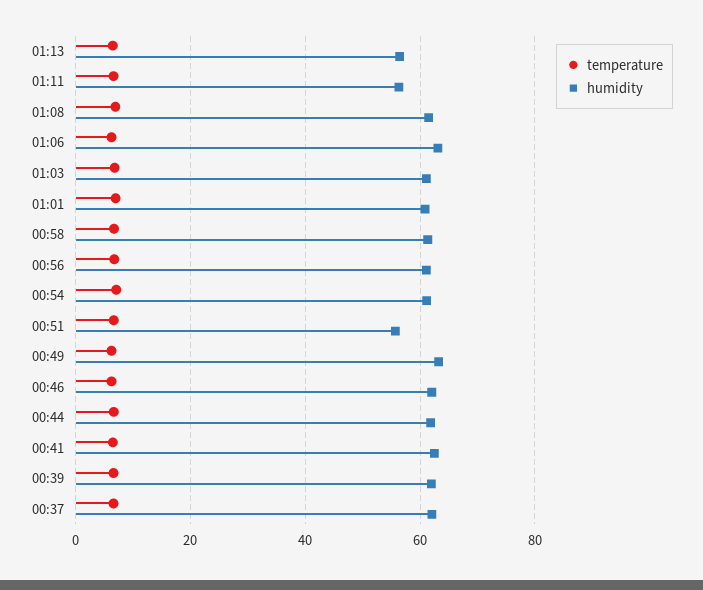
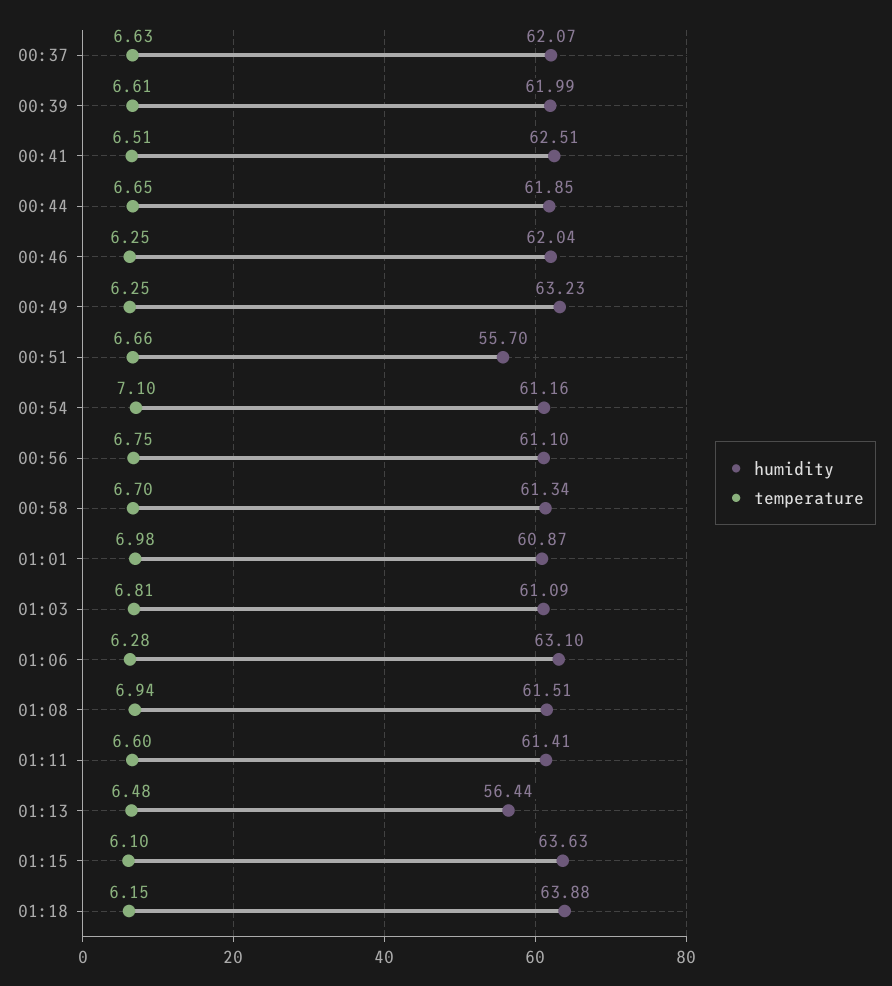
humidity, 01:11: 56 -> 61.41
humidity, 01:15: none -> 63.63
temperature, 01:15: none -> 6.1
humidity, 01:18: none -> 63.88
temperature, 01:18: none -> 6.15

